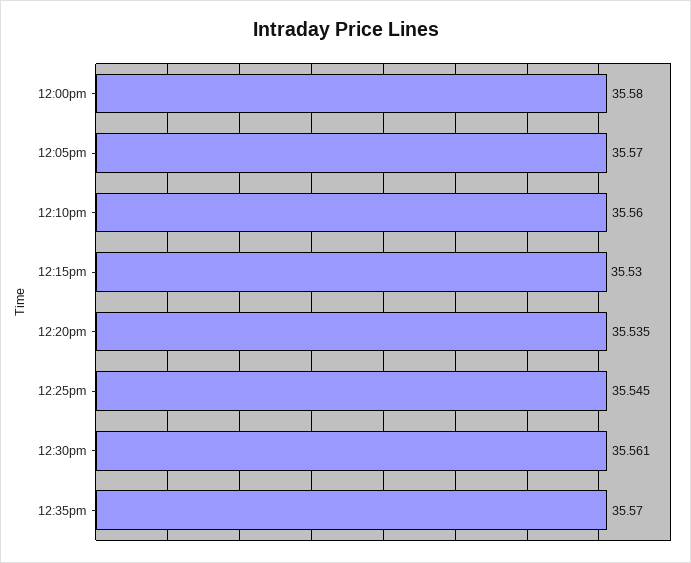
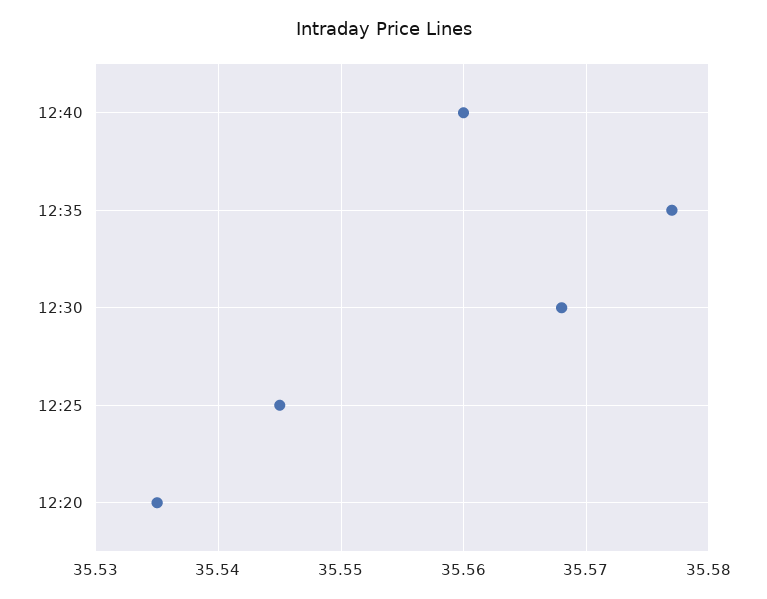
12:00pm: 35.58 -> none
12:05pm: 35.57 -> none
12:10pm: 35.56 -> none
12:15pm: 35.53 -> none
12:30pm: 35.561 -> 35.568
12:35pm: 35.57 -> 35.577
12:40: none -> 35.56

